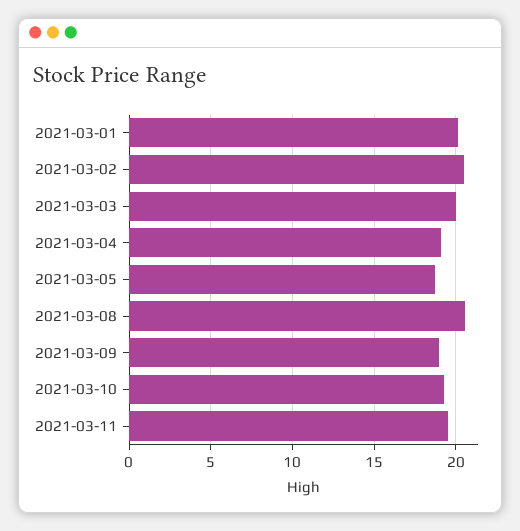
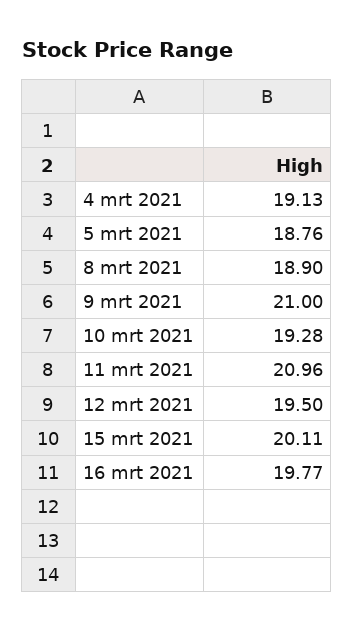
2021-03-01: 20 -> none
2021-03-02: 20.5 -> none
2021-03-03: 20 -> none
2021-03-08: 20.5 -> 18.9
2021-03-09: 19 -> 21
2021-03-11: 19.5 -> 20.96
12 mrt 2021: none -> 19.5
15 mrt 2021: none -> 20.11
16 mrt 2021: none -> 19.77

